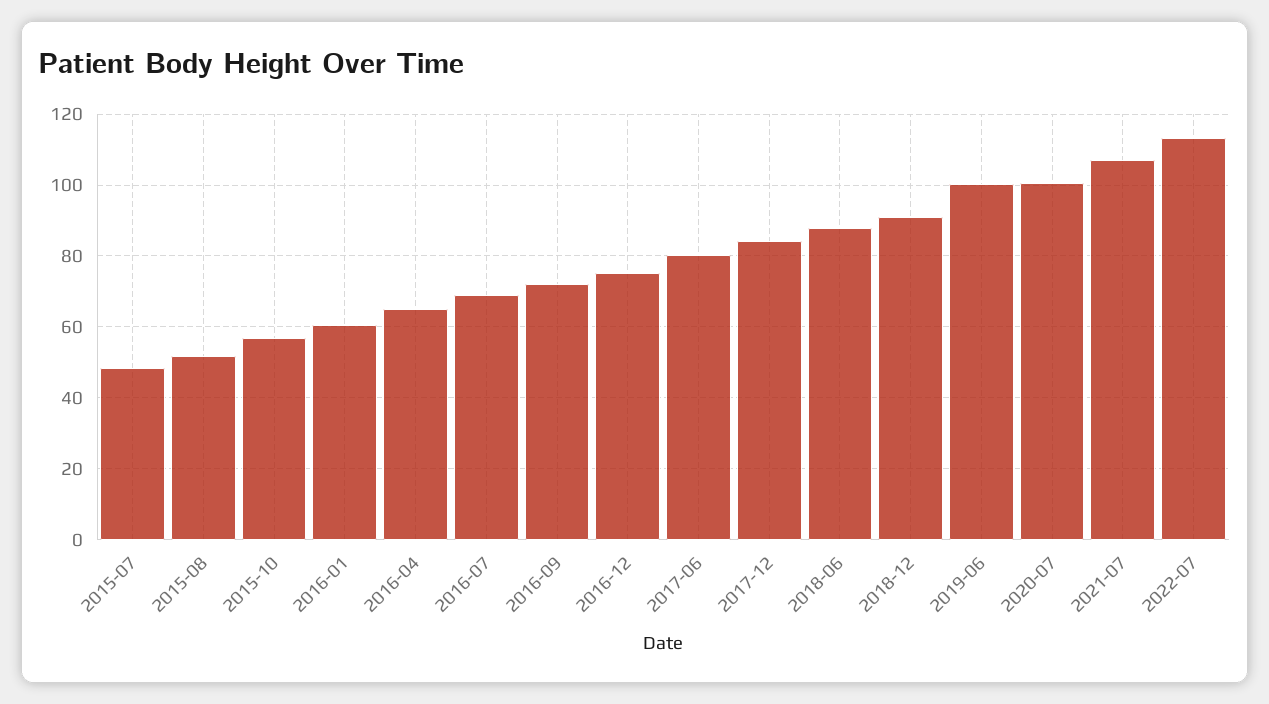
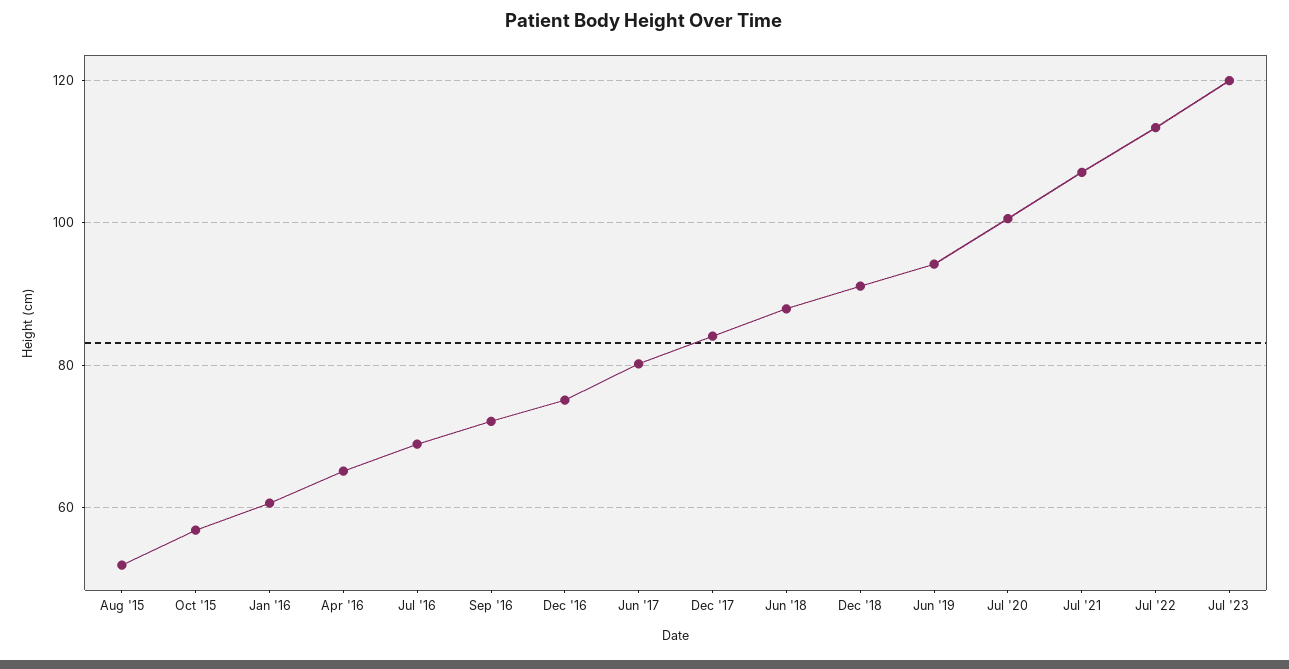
2015-07: 48 -> none
2019-06: 100 -> 94
Jul '23: none -> 120

